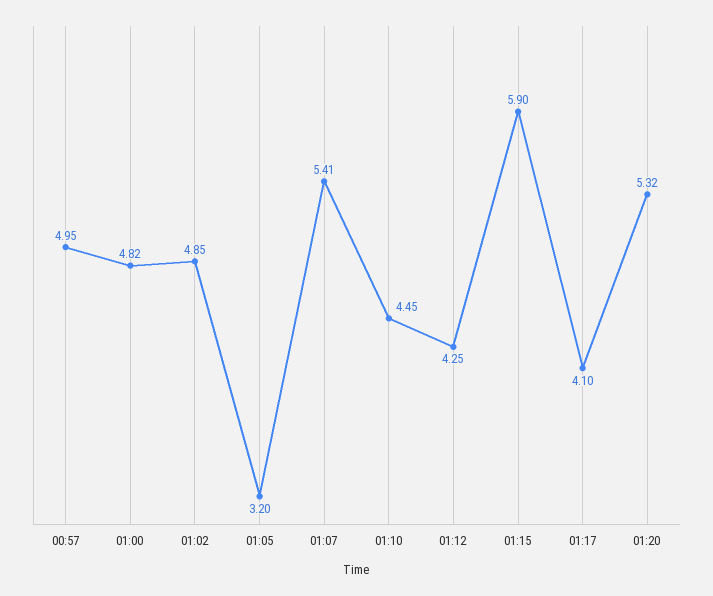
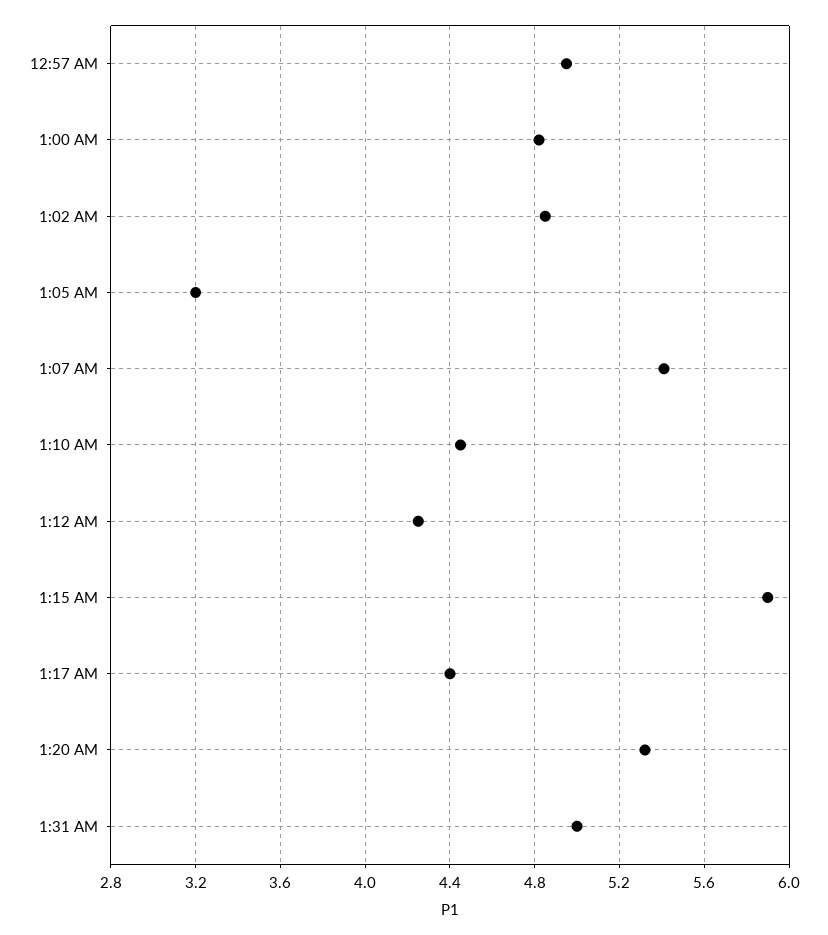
01:17: 4.1 -> 4.4
1:31 AM: none -> 5

